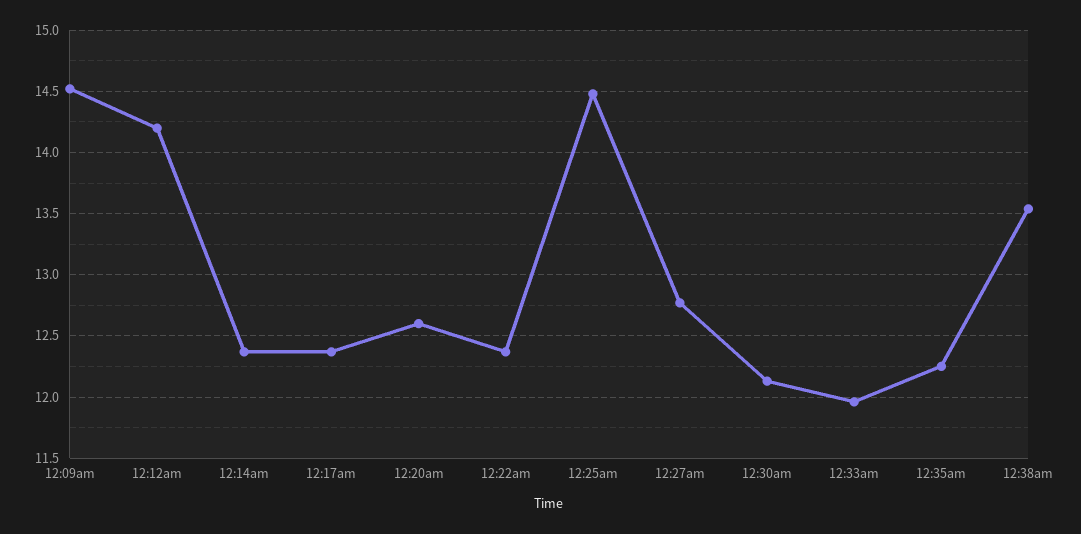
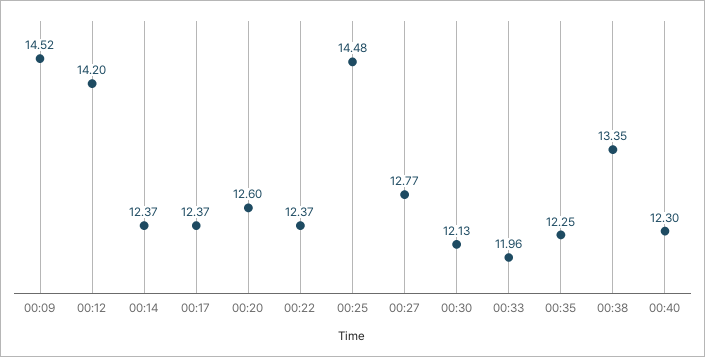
12:38am: 13.55 -> 13.35
00:40: none -> 12.3

